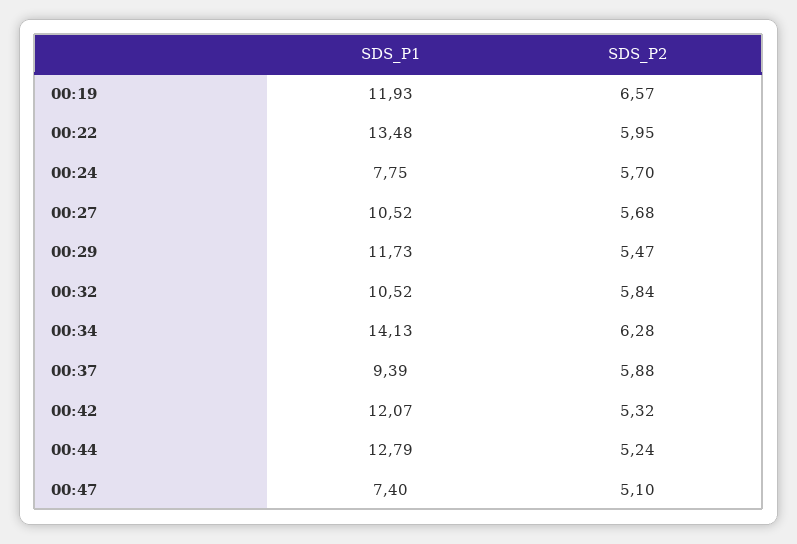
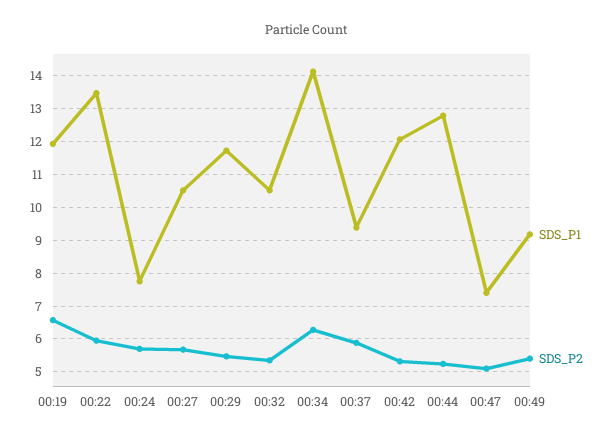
SDS_P2, 00:32: 5.84 -> 5.4
SDS_P1, 00:49: none -> 9.2
SDS_P2, 00:49: none -> 5.4

